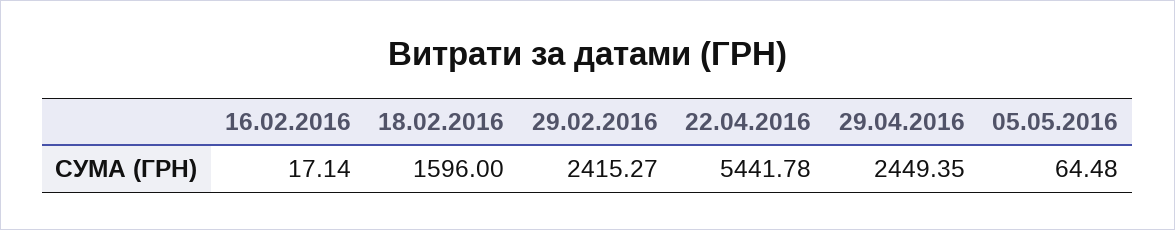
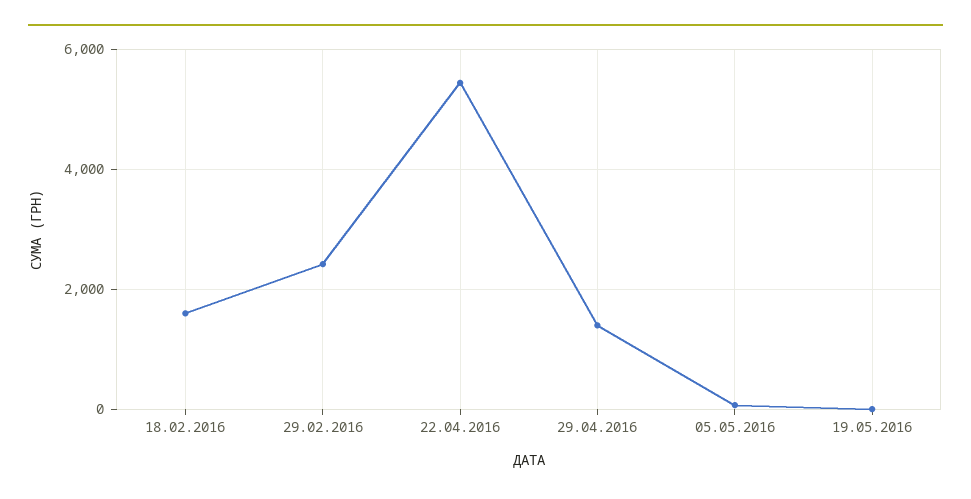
16.02.2016: 17.14 -> none
29.04.2016: 2449.35 -> 1400
19.05.2016: none -> 0

